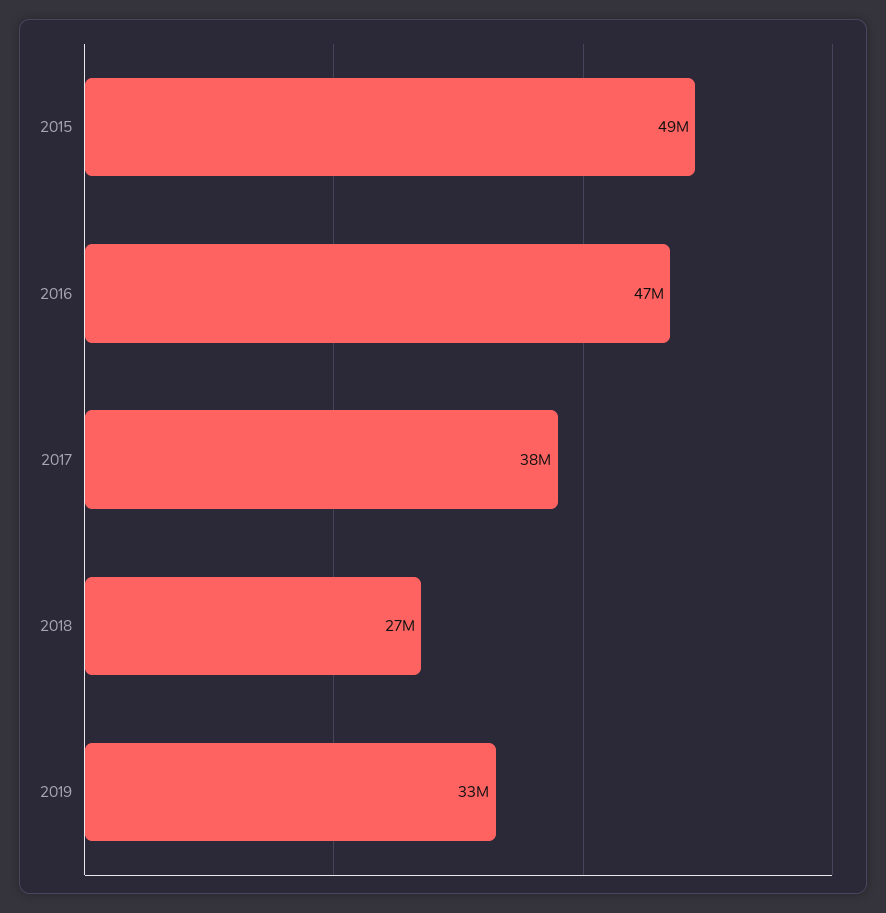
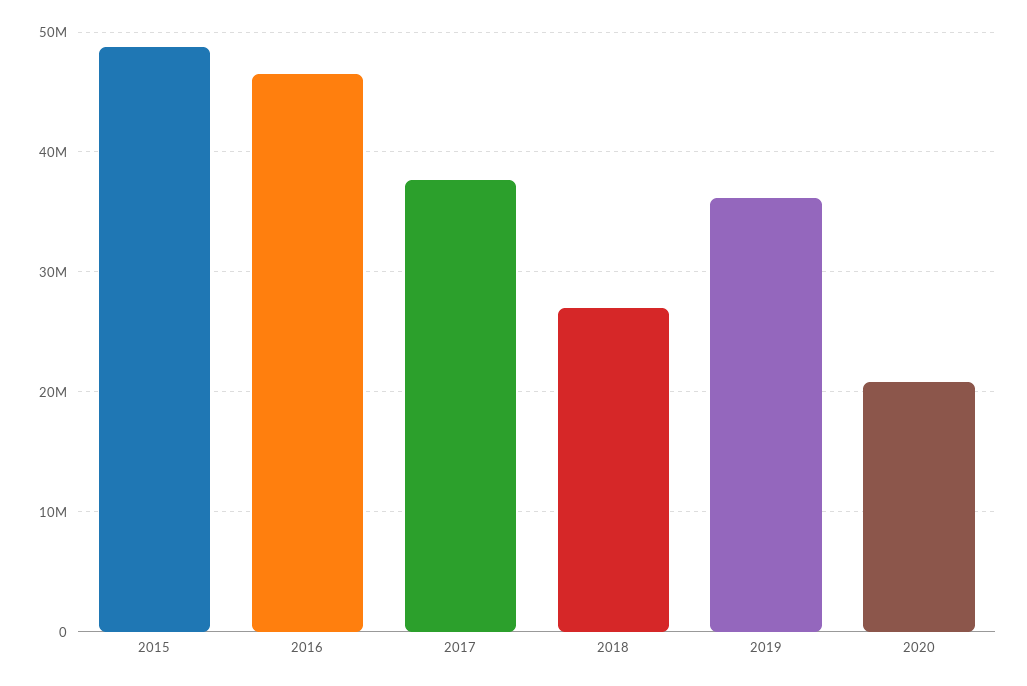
2019: 33000000 -> 36000000
2020: none -> 21000000

